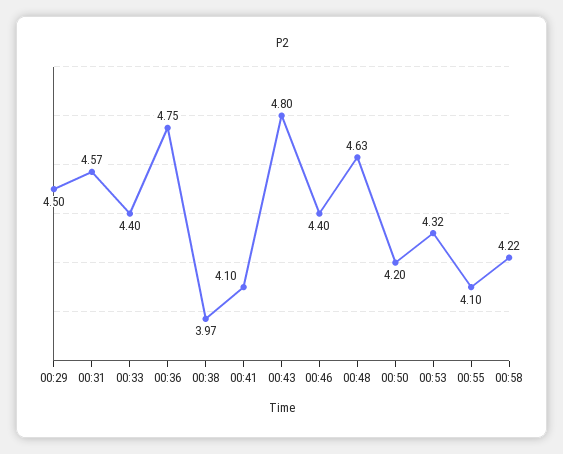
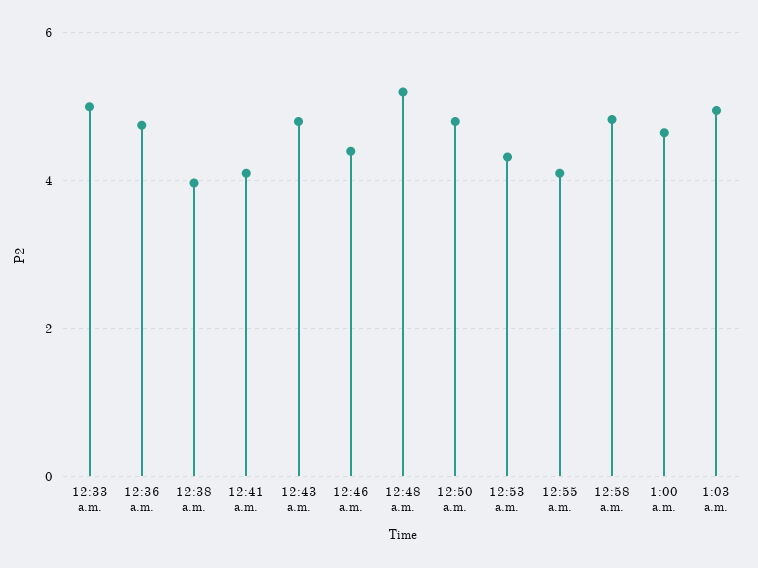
00:29: 4.5 -> none
00:31: 4.57 -> none
00:33: 4.4 -> 5
00:48: 4.63 -> 5.2
00:50: 4.2 -> 4.8
00:58: 4.22 -> 4.8
1:00 a.m.: none -> 4.6
1:03 a.m.: none -> 5

